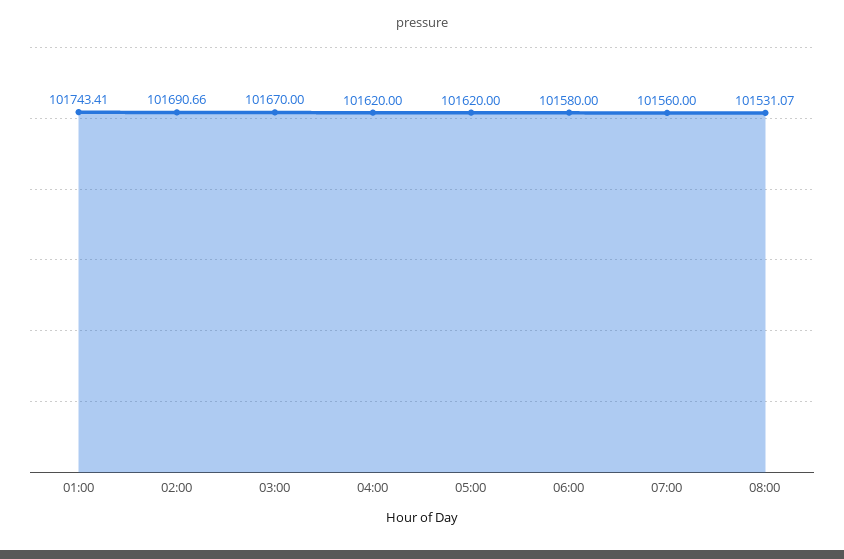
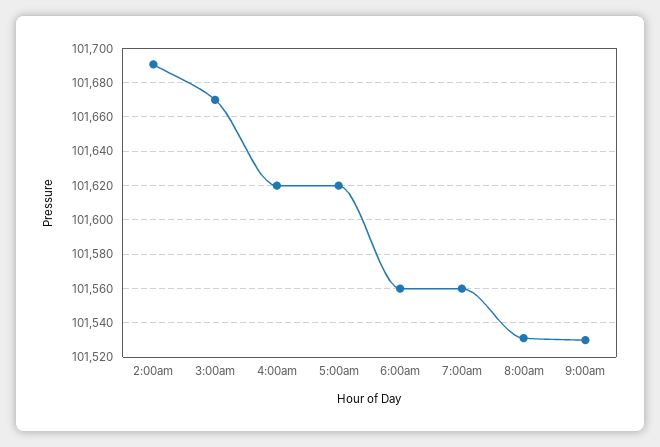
01:00: 101743.41 -> none
06:00: 101580 -> 101560
9:00am: none -> 101530

